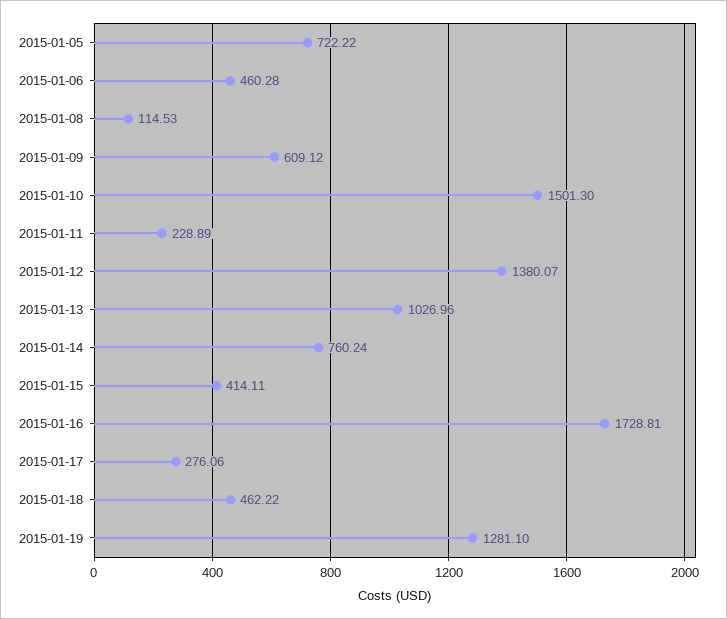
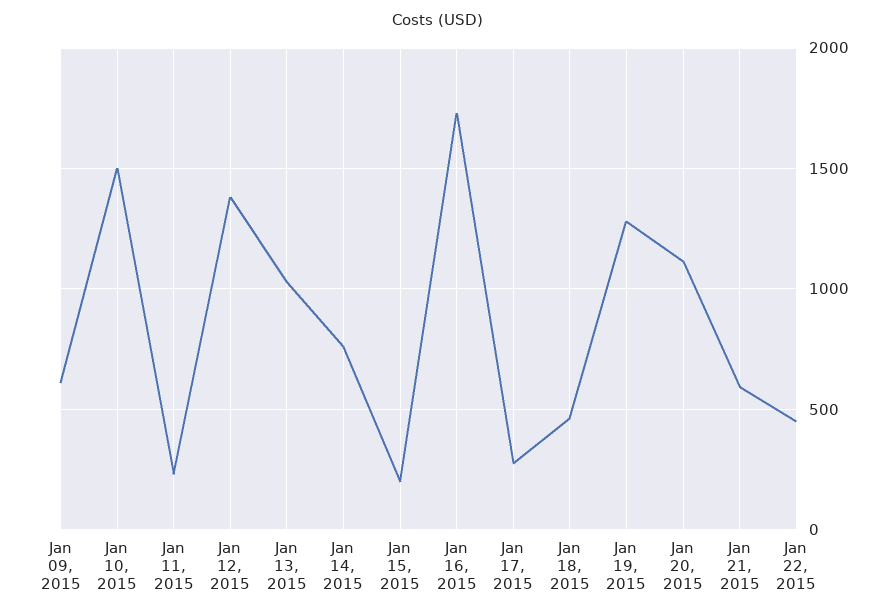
2015-01-05: 722.22 -> none
2015-01-06: 460.28 -> none
2015-01-08: 114.53 -> none
2015-01-15: 414.11 -> 200
Jan 20, 2015: none -> 1100
Jan 21, 2015: none -> 600
Jan 22, 2015: none -> 450

